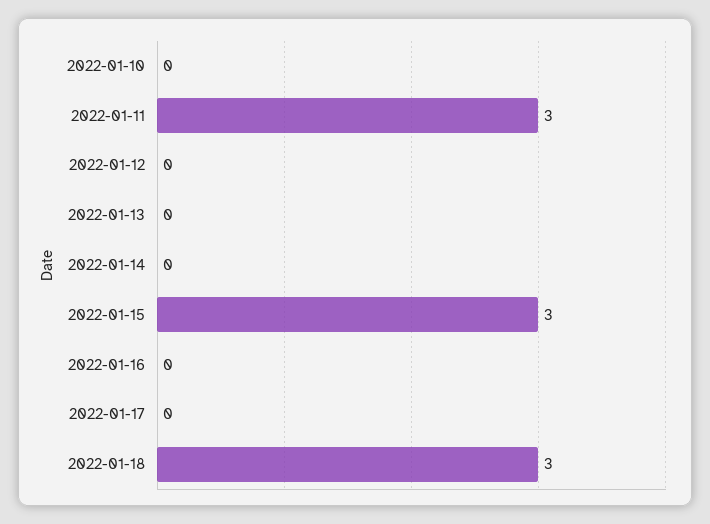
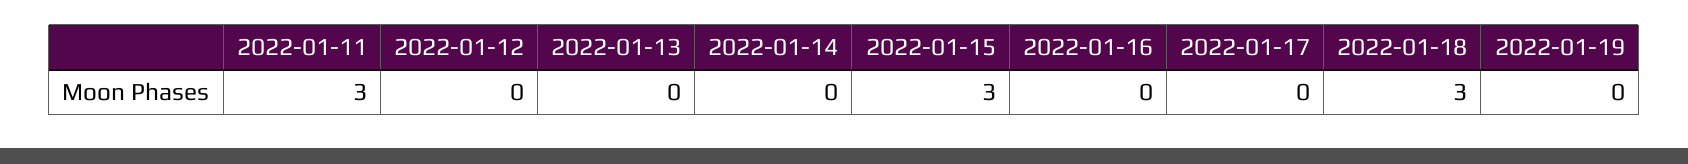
2022-01-10: 0 -> none
2022-01-19: none -> 0

